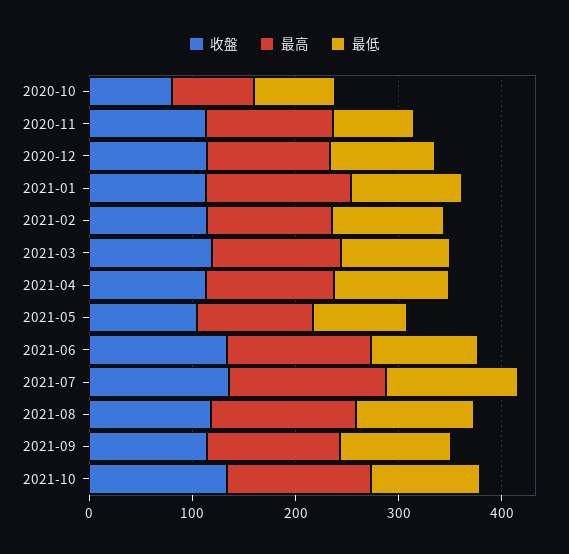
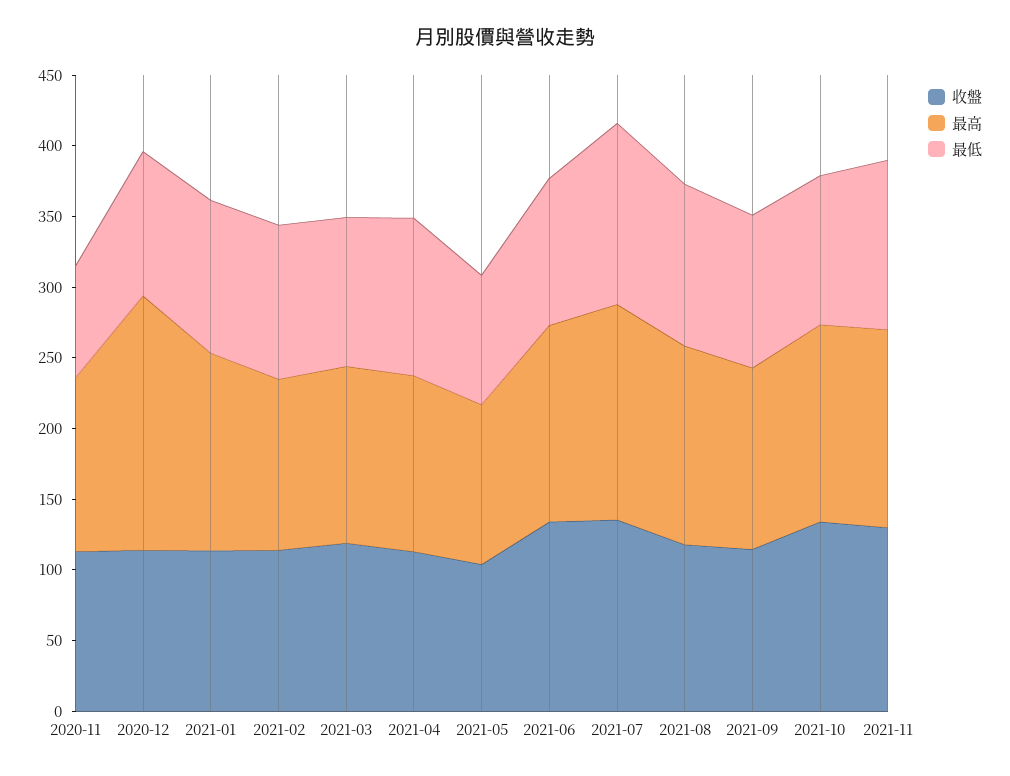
收盤, 2020-10: 80 -> none
最高, 2020-10: 80 -> none
最低, 2020-10: 80 -> none
最高, 2020-12: 120 -> 180
收盤, 2021-11: none -> 130
最高, 2021-11: none -> 140
最低, 2021-11: none -> 120

